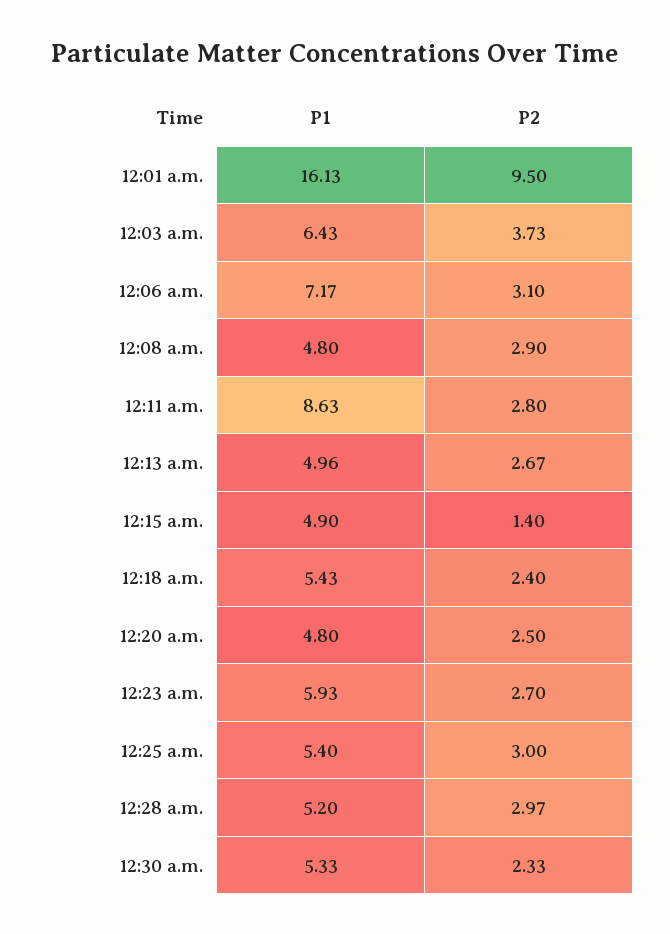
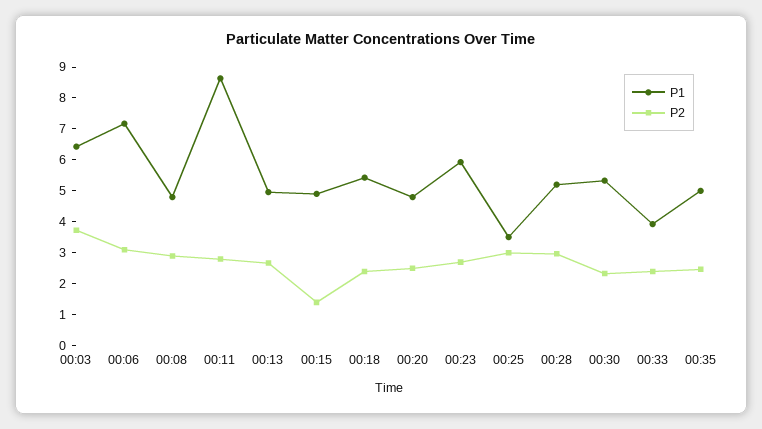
P1, 12:01 a.m.: 16.13 -> none
P2, 12:01 a.m.: 9.5 -> none
P1, 12:25 a.m.: 5.4 -> 3.5
P1, 00:33: none -> 4
P2, 00:33: none -> 2.5
P1, 00:35: none -> 5
P2, 00:35: none -> 2.5

